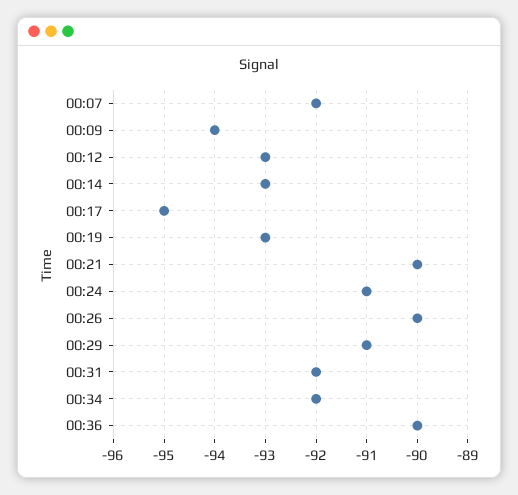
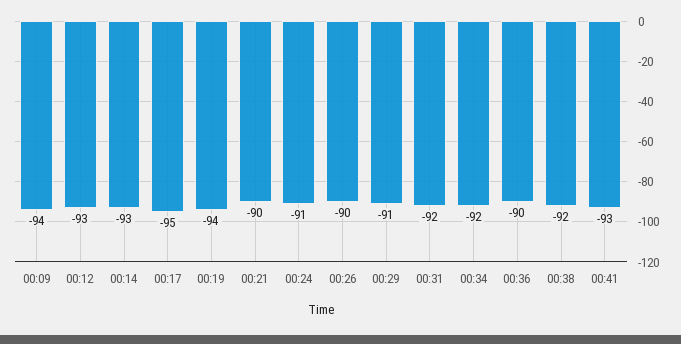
00:07: -92 -> none
00:19: -93 -> -94
00:38: none -> -92
00:41: none -> -93

